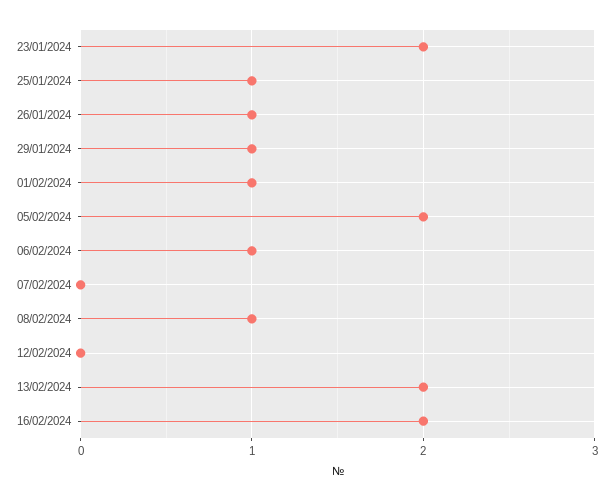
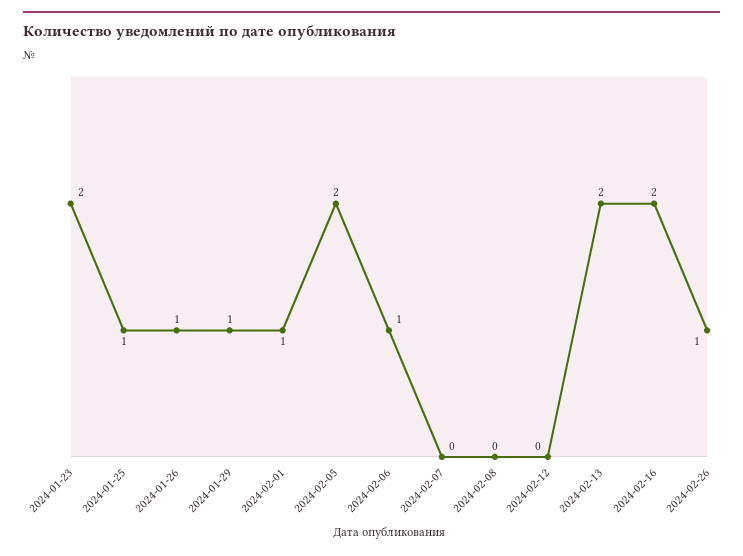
08/02/2024: 1 -> 0
2024-02-26: none -> 1

